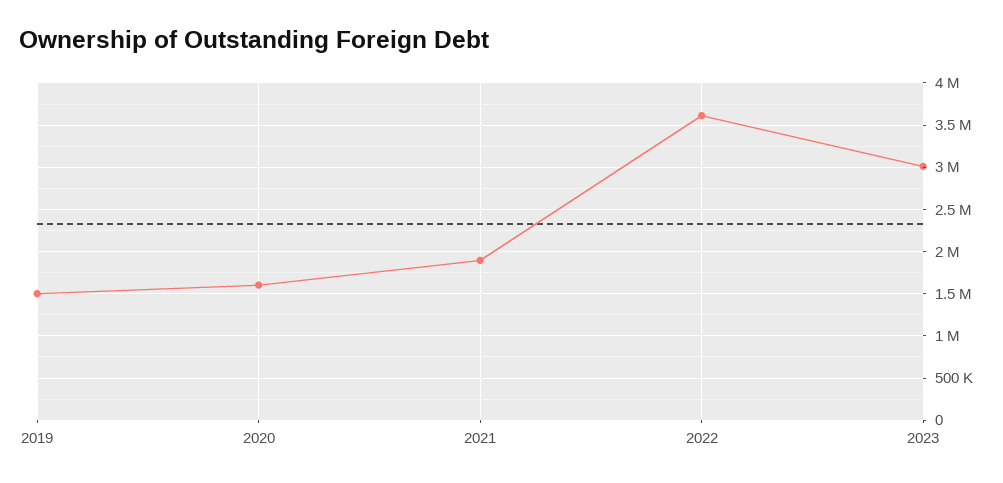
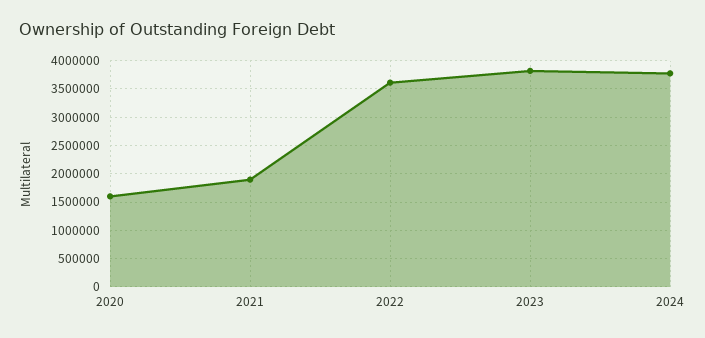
2019: 1500000 -> none
2023: 3000000 -> 3750000
2024: none -> 3750000

